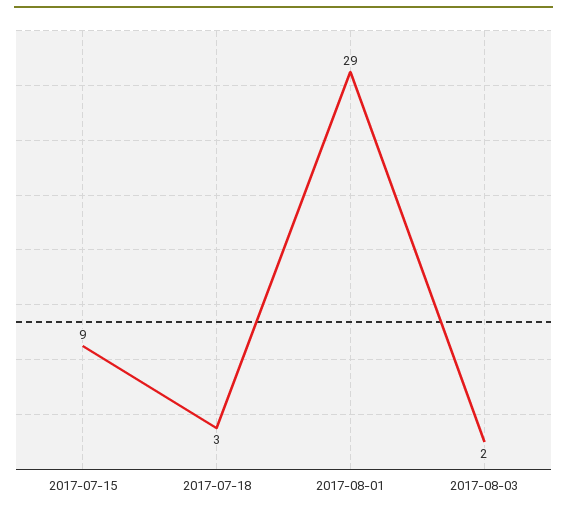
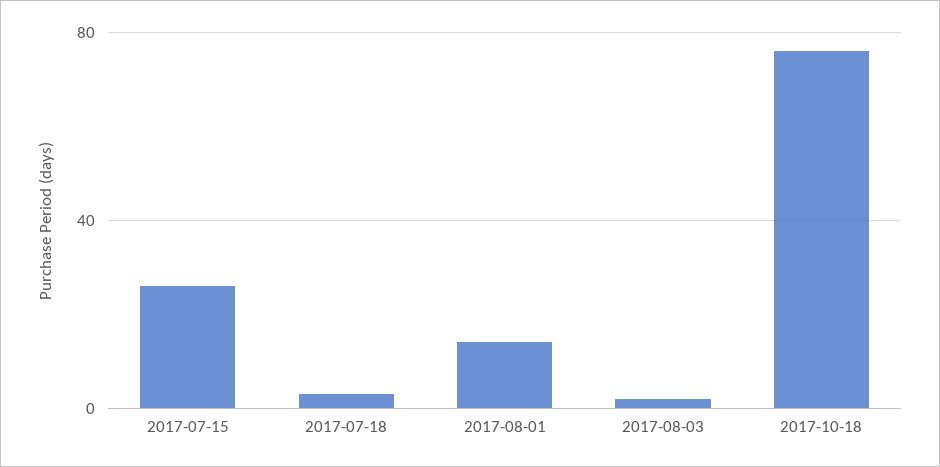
2017-07-15: 9 -> 25
2017-08-01: 29 -> 15
2017-10-18: none -> 75

